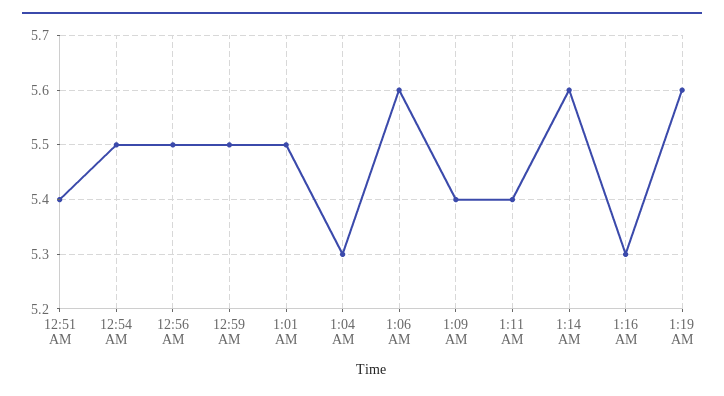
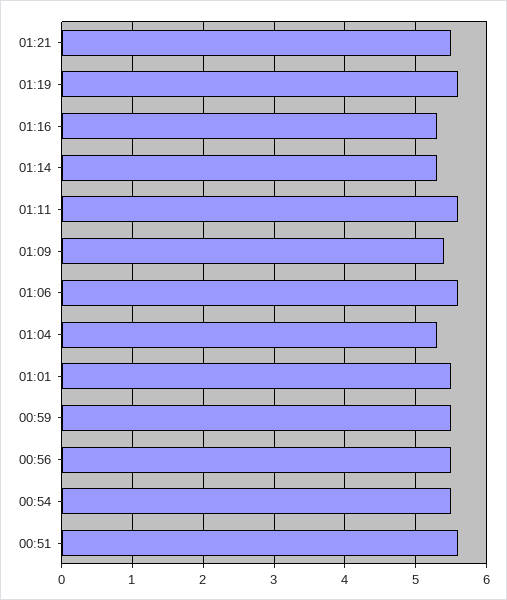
12:51 AM: 5.4 -> 5.6
1:11 AM: 5.4 -> 5.6
1:14 AM: 5.6 -> 5.3
01:21: none -> 5.5

